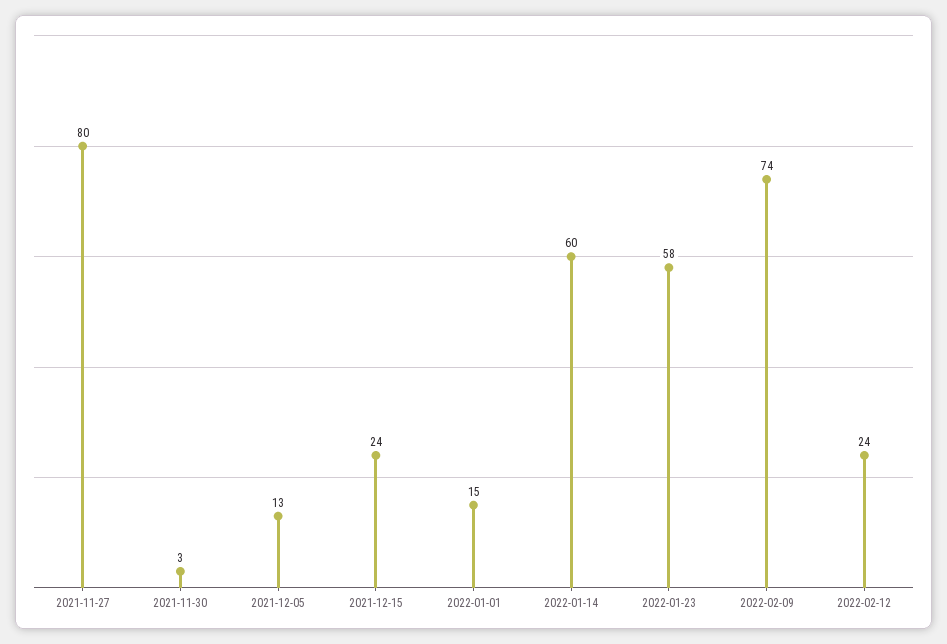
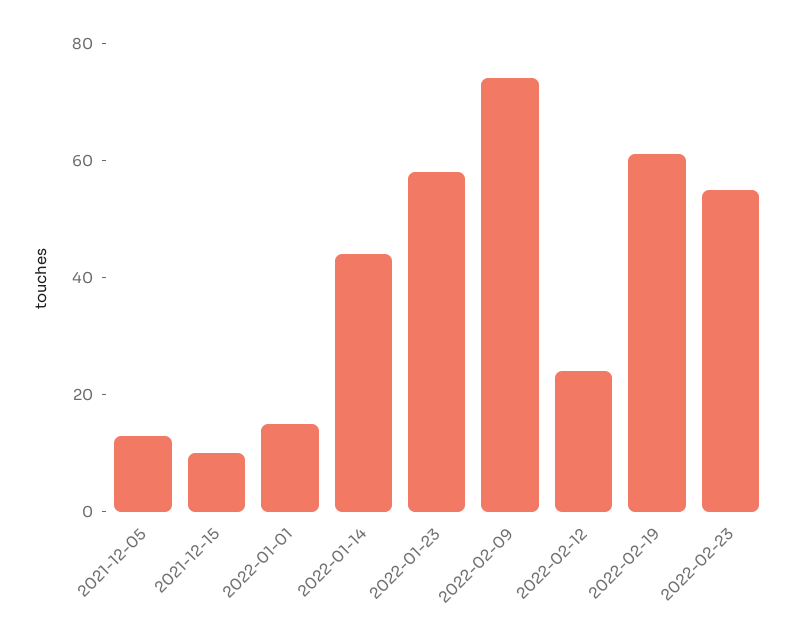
2021-11-27: 80 -> none
2021-11-30: 3 -> none
2021-12-15: 24 -> 10
2022-01-14: 60 -> 45
2022-02-19: none -> 60
2022-02-23: none -> 55

